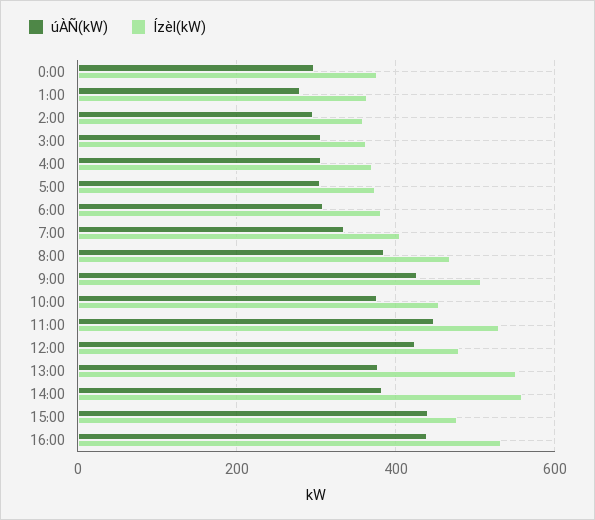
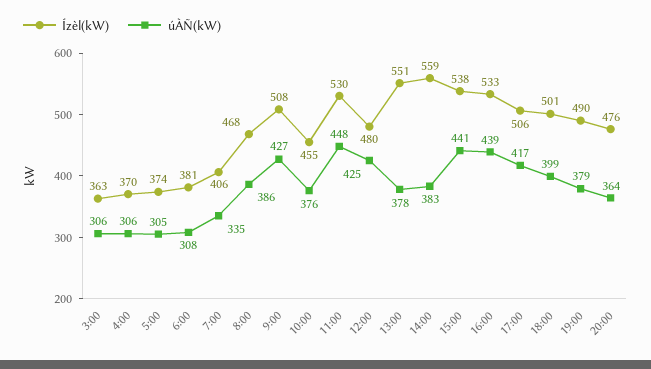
úÀÑ(kW), 0:00: 300 -> none
Ízèl(kW), 0:00: 380 -> none
úÀÑ(kW), 1:00: 280 -> none
Ízèl(kW), 1:00: 360 -> none
úÀÑ(kW), 2:00: 300 -> none
Ízèl(kW), 2:00: 360 -> none
Ízèl(kW), 15:00: 480 -> 538
Ízèl(kW), 17:00: none -> 506
úÀÑ(kW), 17:00: none -> 417
Ízèl(kW), 18:00: none -> 501
úÀÑ(kW), 18:00: none -> 399
Ízèl(kW), 19:00: none -> 490
úÀÑ(kW), 19:00: none -> 379
Ízèl(kW), 20:00: none -> 476
úÀÑ(kW), 20:00: none -> 364

